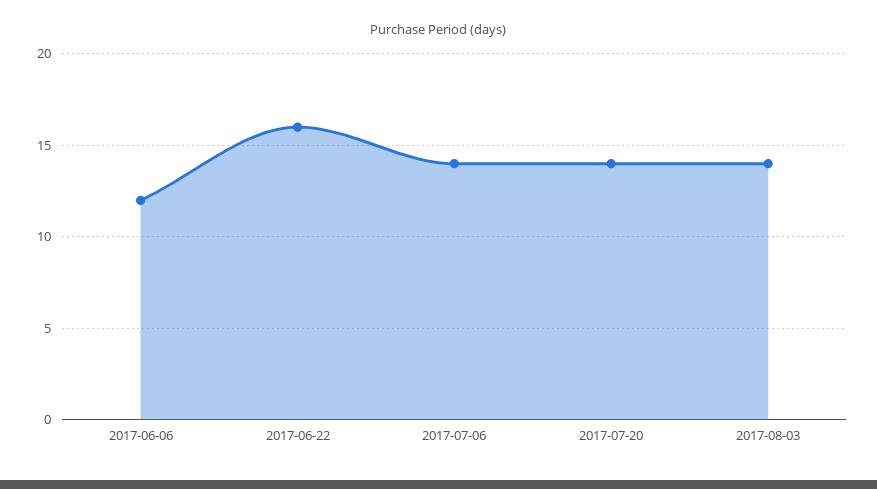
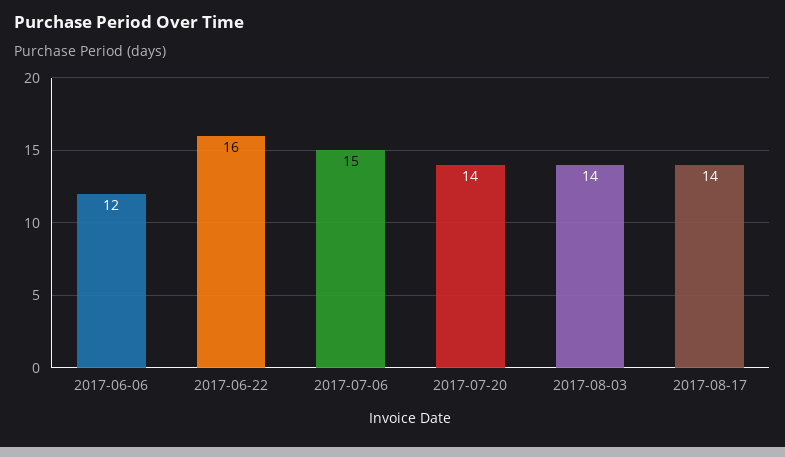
2017-07-06: 14 -> 15
2017-08-17: none -> 14

